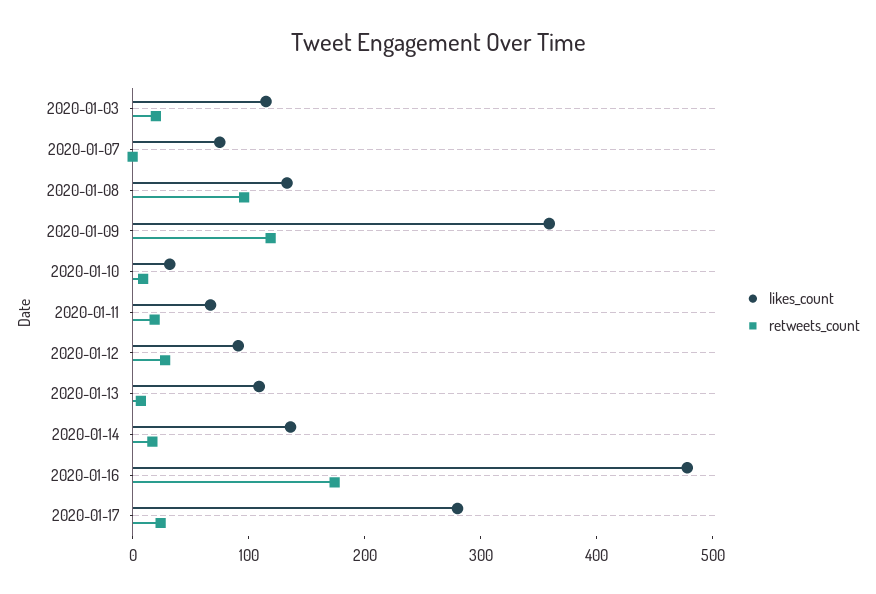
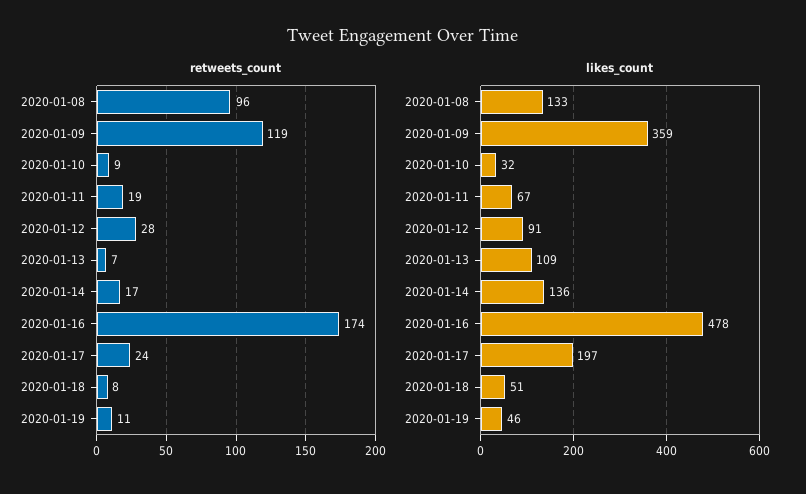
likes_count, 2020-01-03: 120 -> none
retweets_count, 2020-01-03: 20 -> none
likes_count, 2020-01-07: 80 -> none
retweets_count, 2020-01-07: 0 -> none
likes_count, 2020-01-17: 280 -> 197
retweets_count, 2020-01-18: none -> 8
retweets_count, 2020-01-19: none -> 11
likes_count, 2020-01-18: none -> 51
likes_count, 2020-01-19: none -> 46

